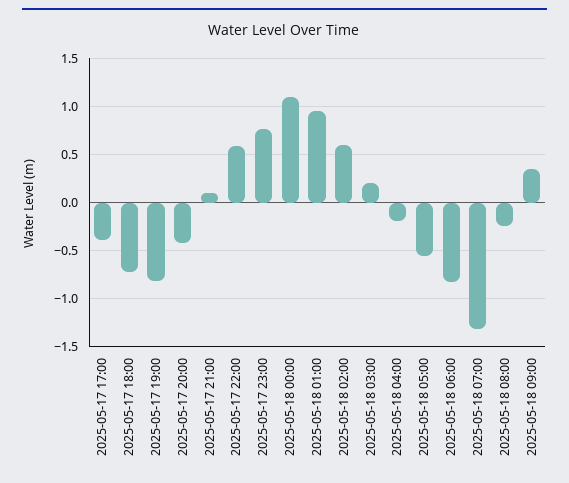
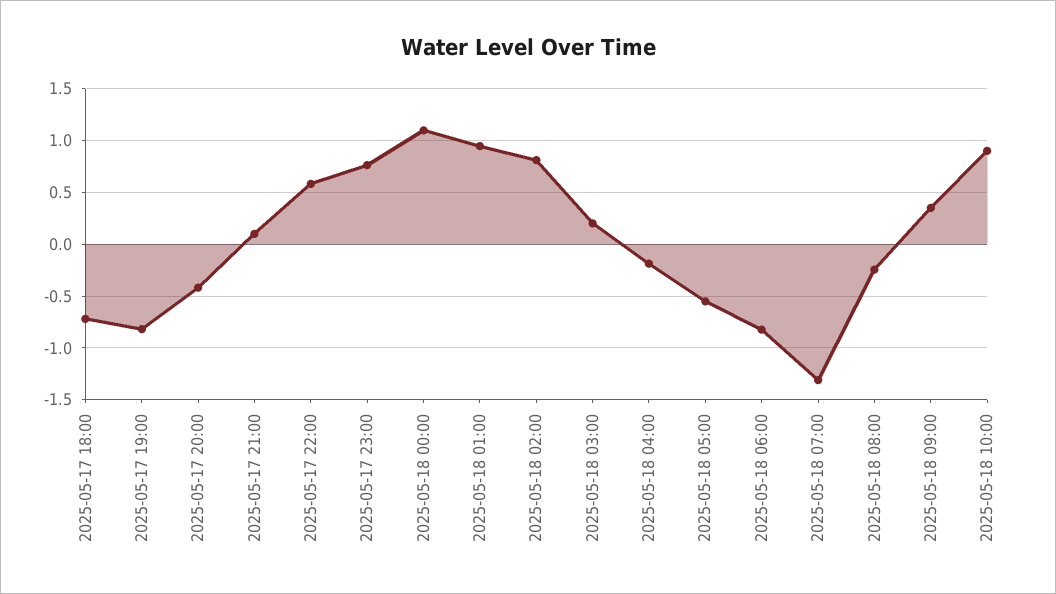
2025-05-17 17:00: -0.4 -> none
2025-05-18 02:00: 0.6 -> 0.8
2025-05-18 10:00: none -> 0.9

